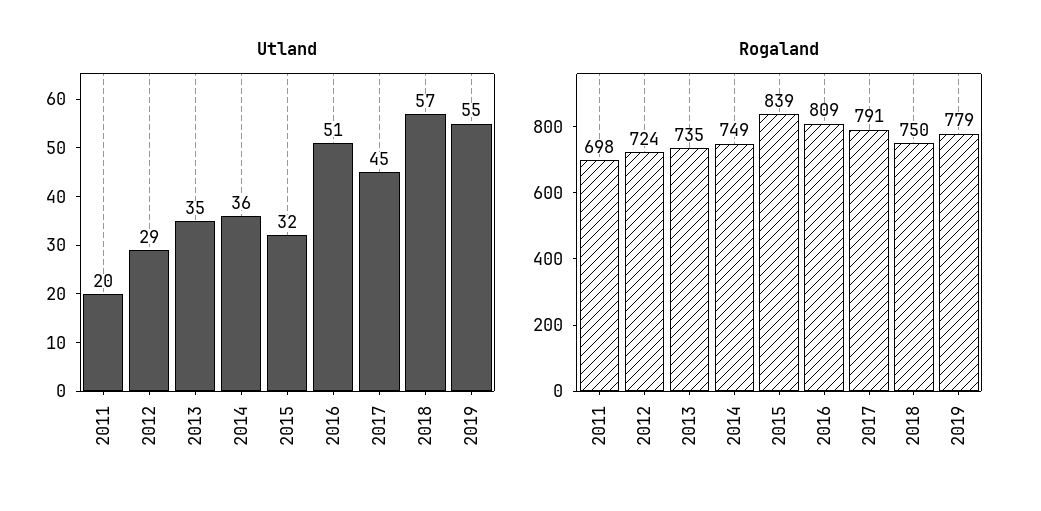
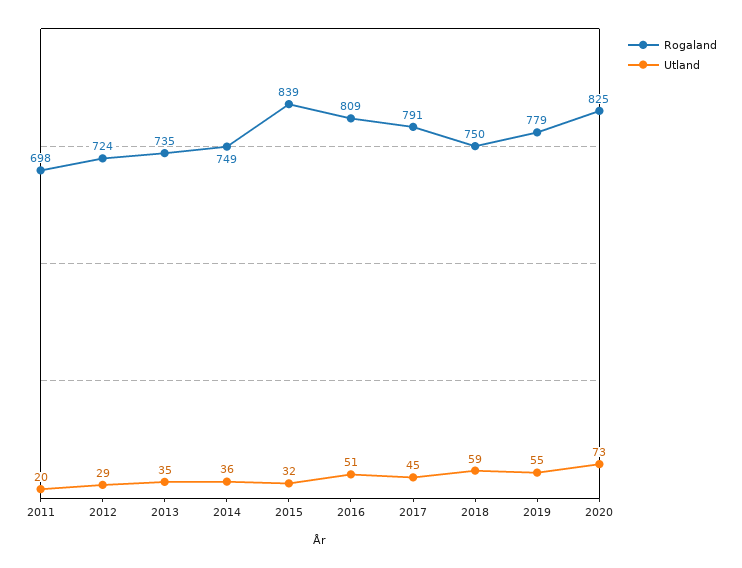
Utland, 2018: 57 -> 59
Rogaland, 2020: none -> 825
Utland, 2020: none -> 73

